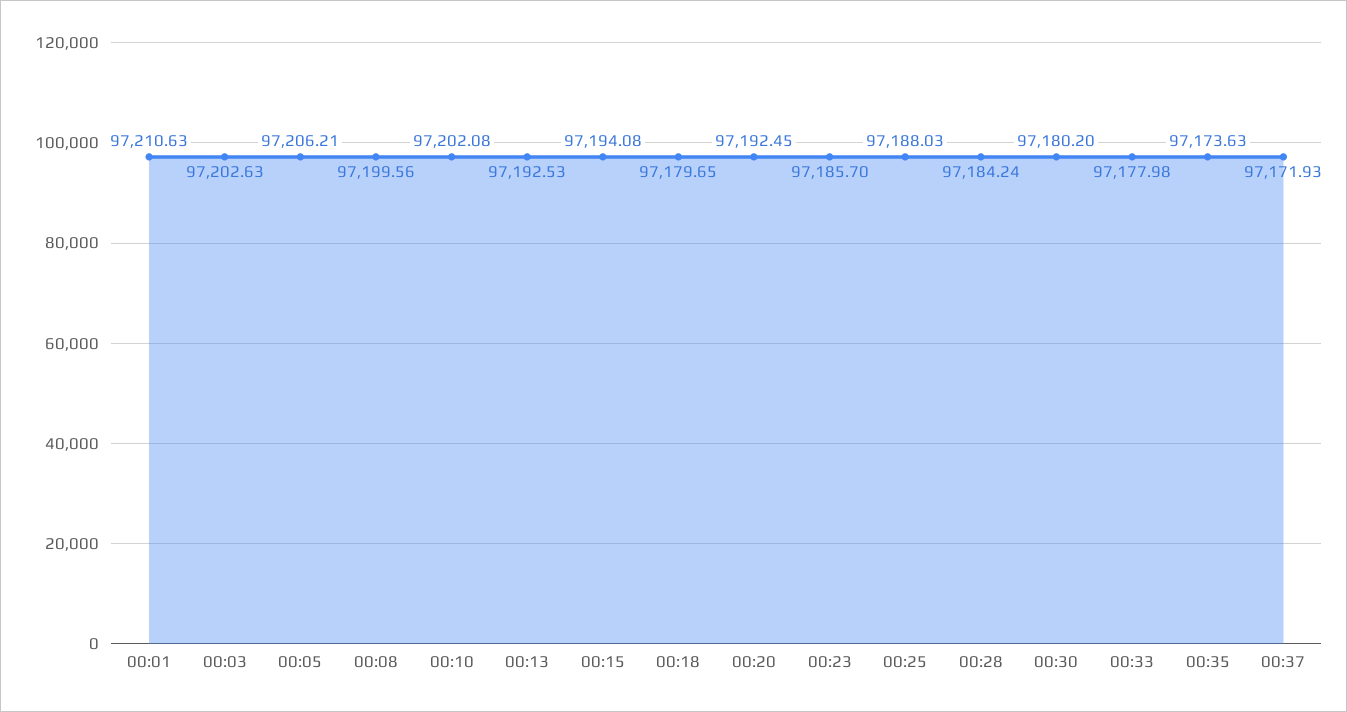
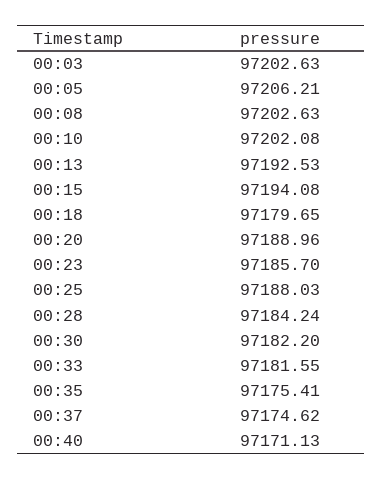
00:01: 97210.63 -> none
00:08: 97199.56 -> 97202.63
00:20: 97192.45 -> 97188.96
00:30: 97180.2 -> 97182.2
00:33: 97177.98 -> 97181.55
00:35: 97173.63 -> 97175.41
00:37: 97171.93 -> 97174.62
00:40: none -> 97171.13

